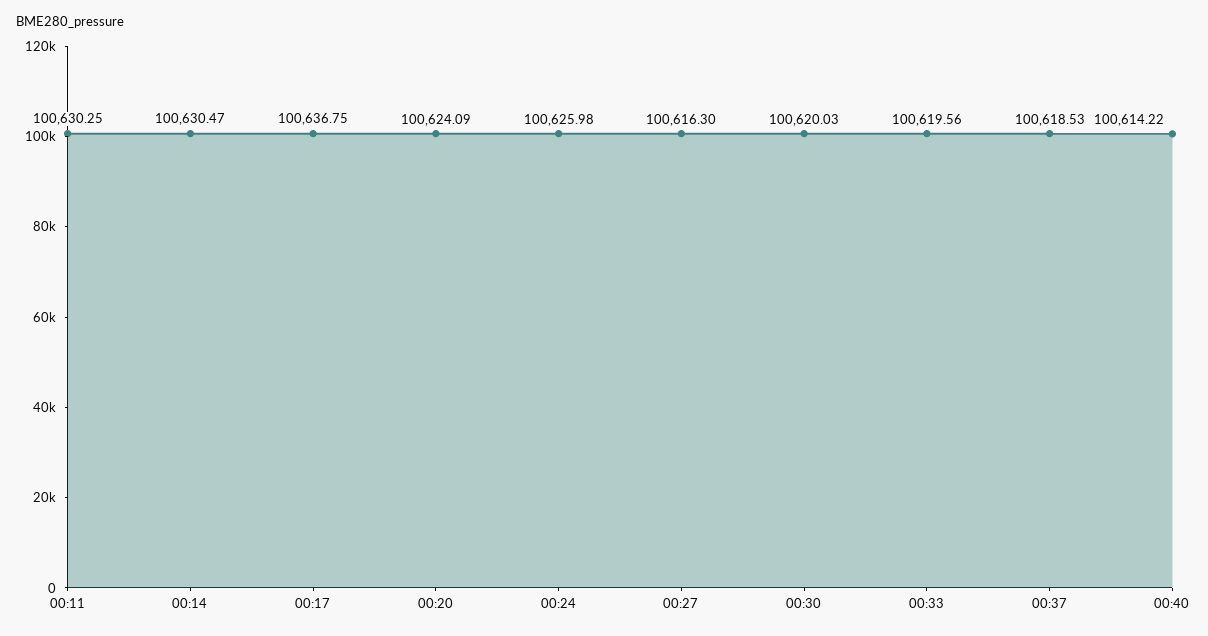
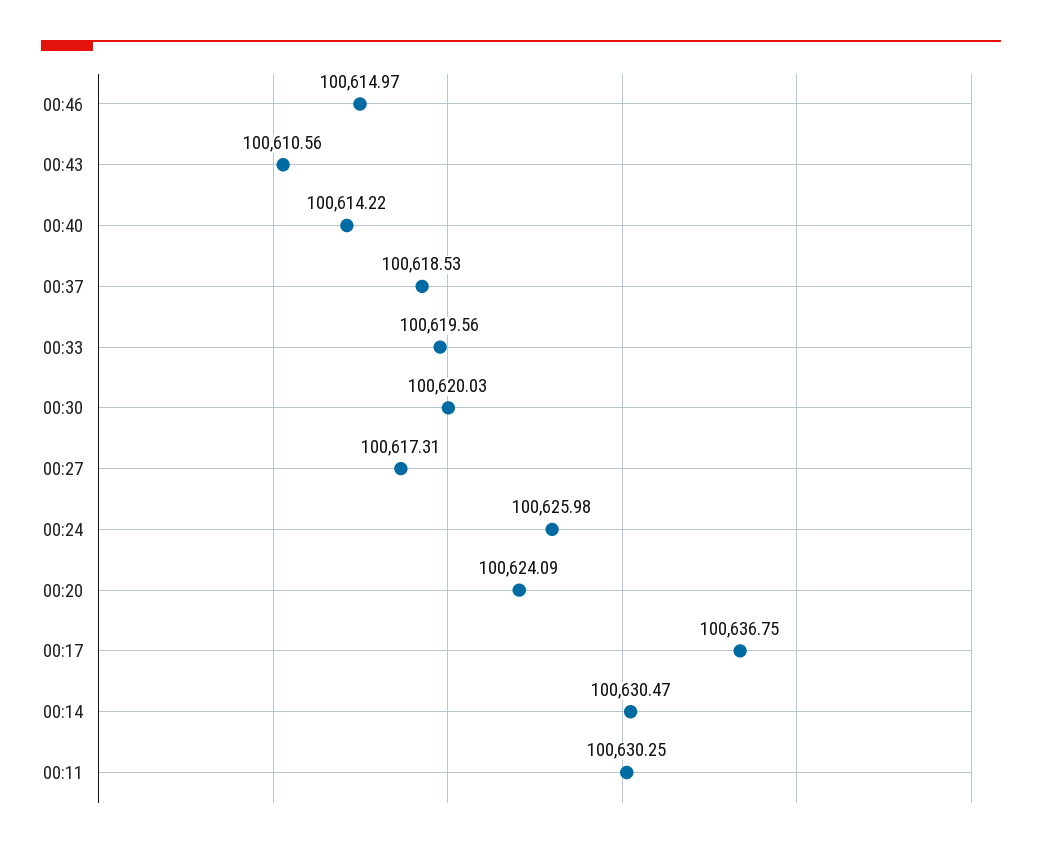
00:27: 100616.3 -> 100617.31
00:46: none -> 100614.97
00:43: none -> 100610.56

